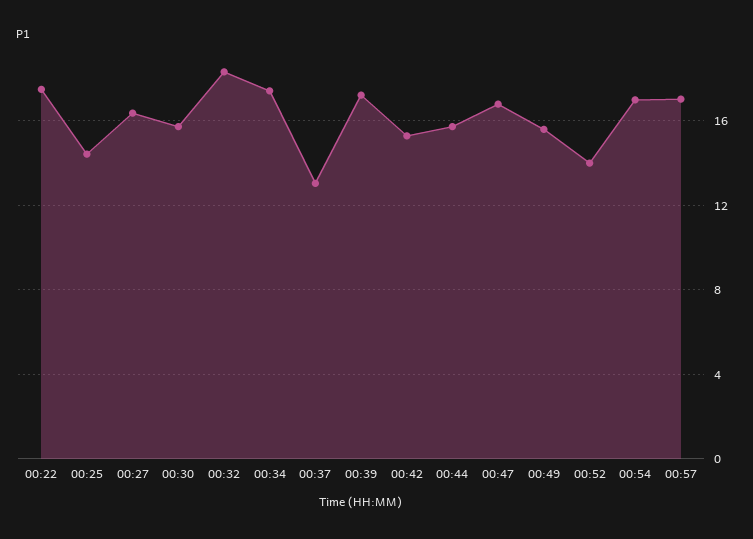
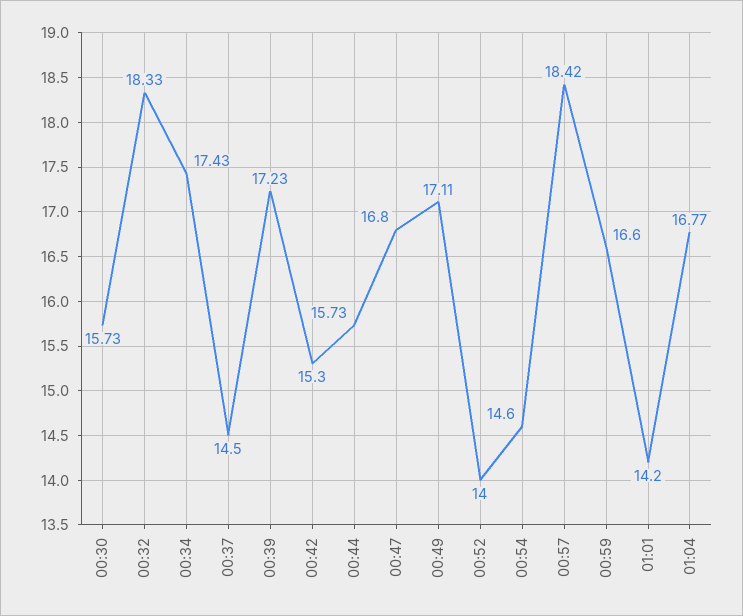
00:22: 17.5 -> none
00:25: 14.5 -> none
00:27: 16.5 -> none
00:37: 13 -> 14.5
00:49: 15.5 -> 17.11
00:54: 17 -> 14.6
00:57: 17 -> 18.42
00:59: none -> 16.6
01:01: none -> 14.2
01:04: none -> 16.77

